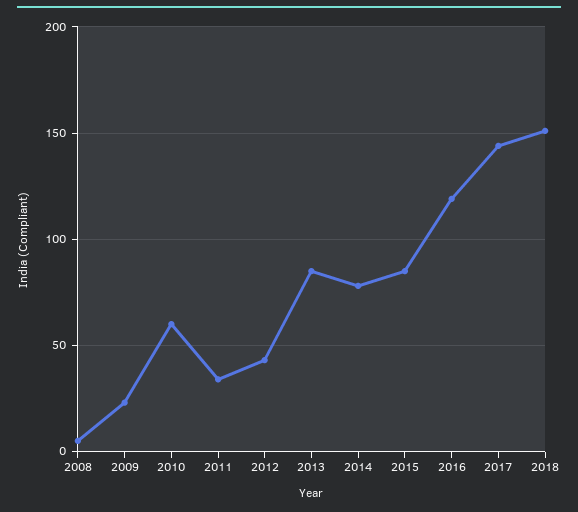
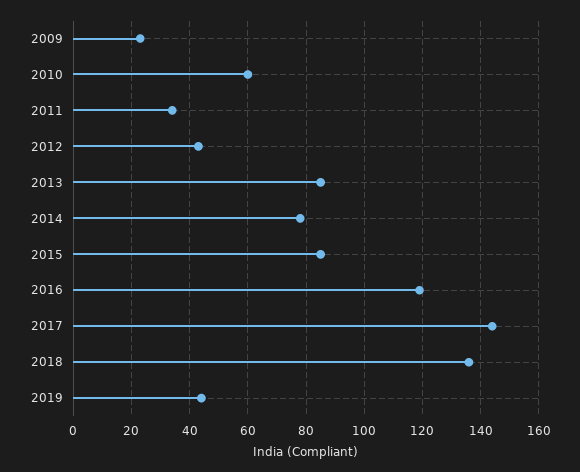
2008: 5 -> none
2018: 150 -> 135
2019: none -> 45

